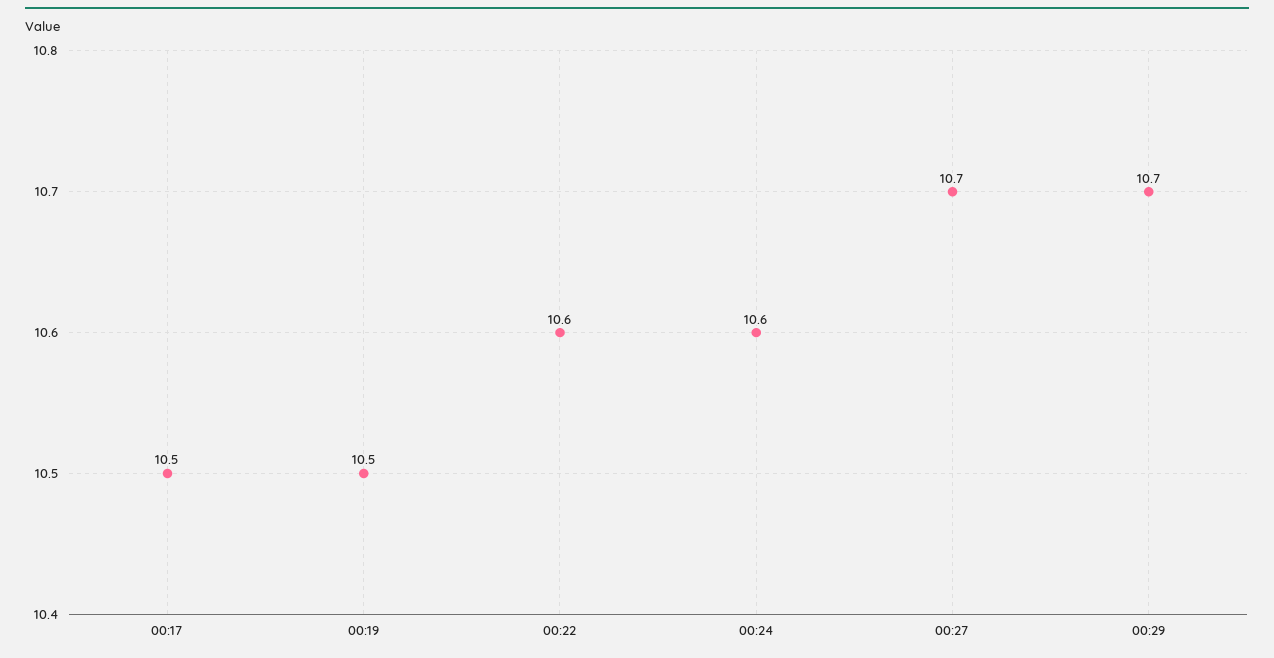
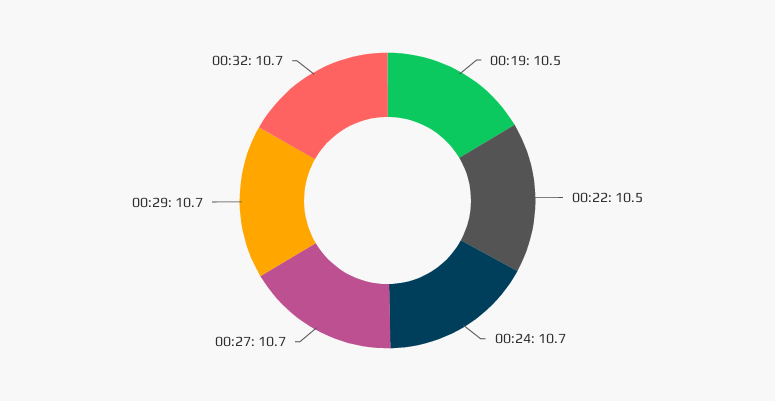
00:17: 10.5 -> none
00:22: 10.6 -> 10.5
00:24: 10.6 -> 10.7
00:32: none -> 10.7

